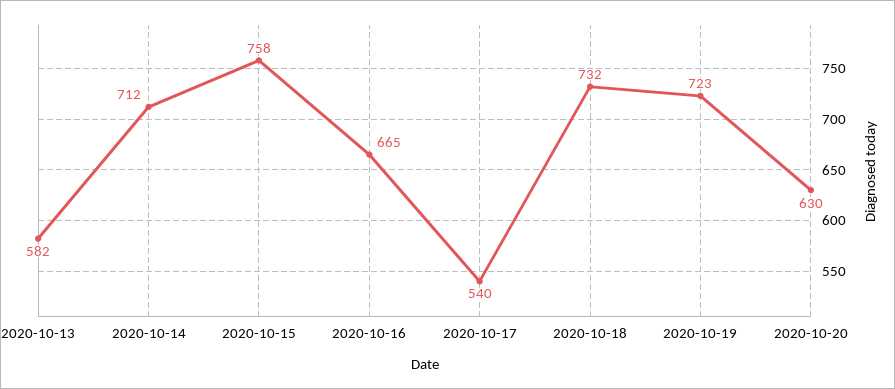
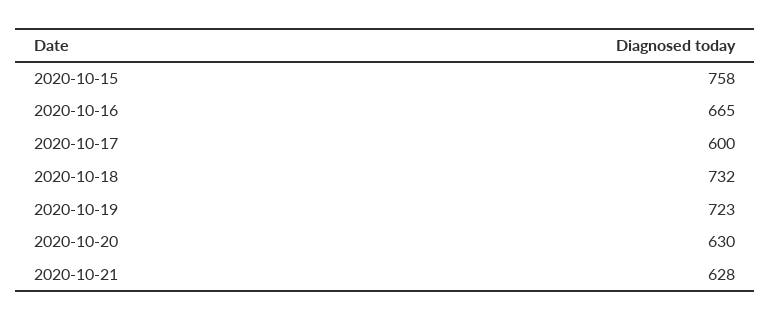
2020-10-13: 582 -> none
2020-10-14: 712 -> none
2020-10-17: 540 -> 600
2020-10-21: none -> 628

